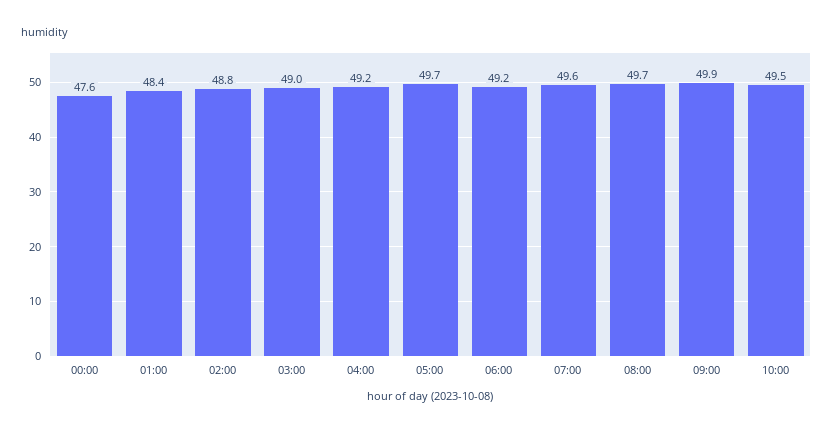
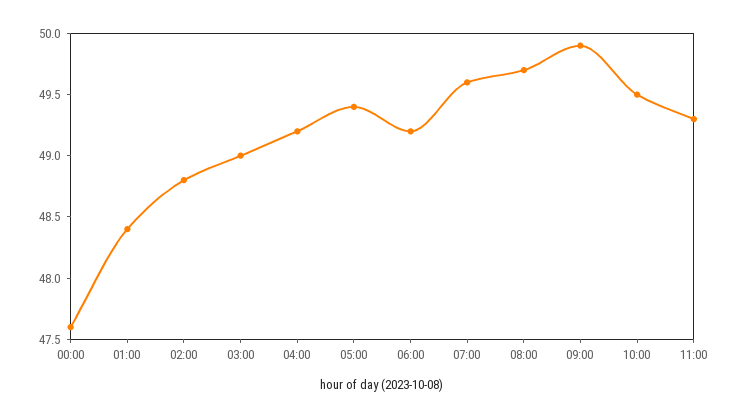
05:00: 49.7 -> 49.4
11:00: none -> 49.3

